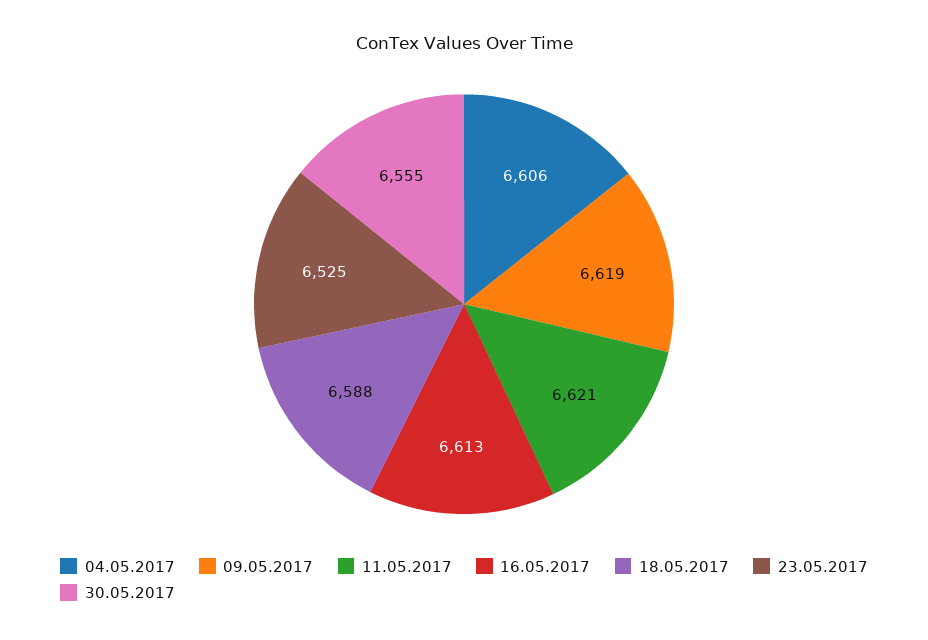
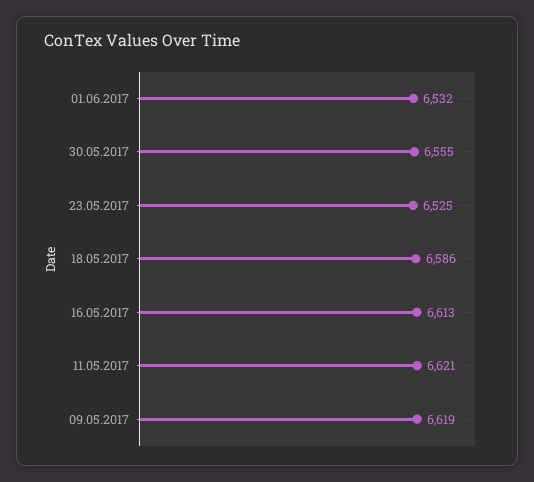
04.05.2017: 6606 -> none
18.05.2017: 6588 -> 6586
01.06.2017: none -> 6532

